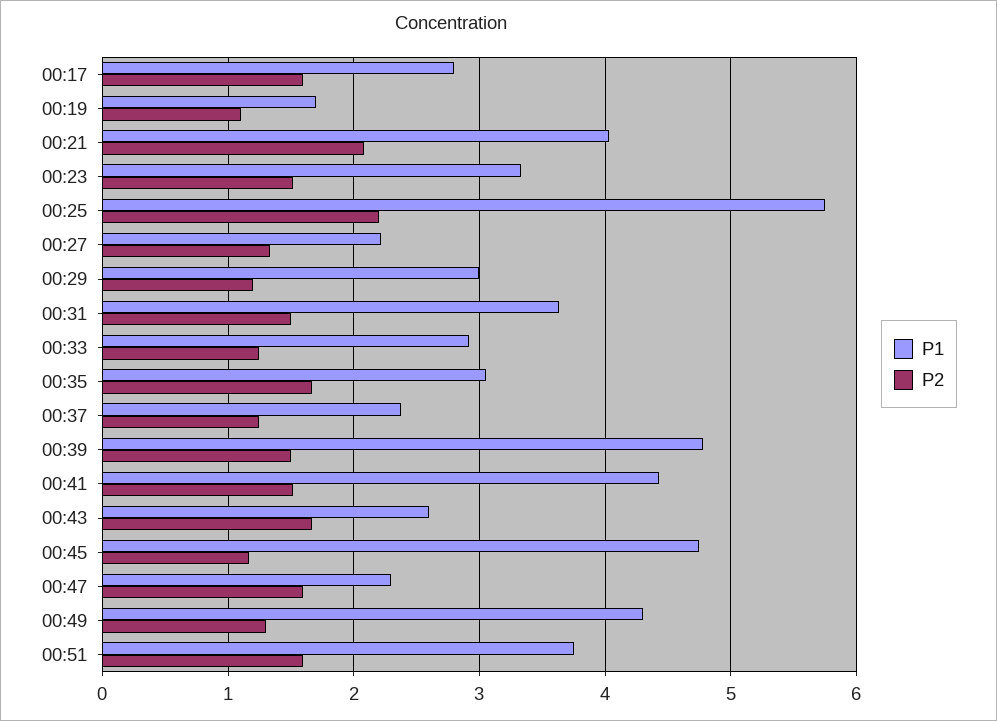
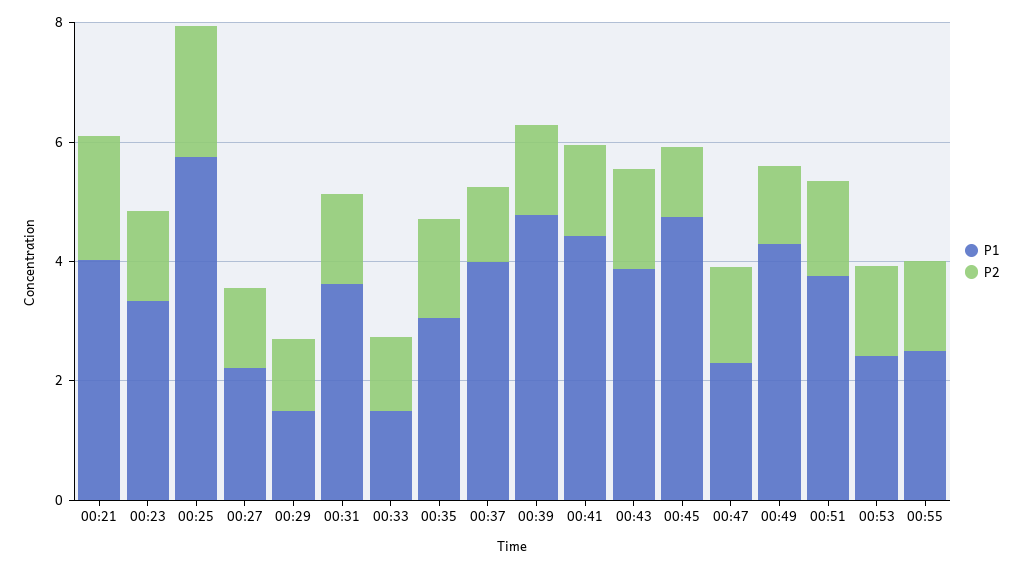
P1, 00:17: 2.8 -> none
P2, 00:17: 1.6 -> none
P1, 00:19: 1.7 -> none
P2, 00:19: 1.1 -> none
P1, 00:29: 3 -> 1.5
P1, 00:33: 2.9 -> 1.5
P1, 00:37: 2.4 -> 4
P1, 00:43: 2.6 -> 4
P1, 00:53: none -> 2.5
P2, 00:53: none -> 1.5
P1, 00:55: none -> 2.5
P2, 00:55: none -> 1.5

